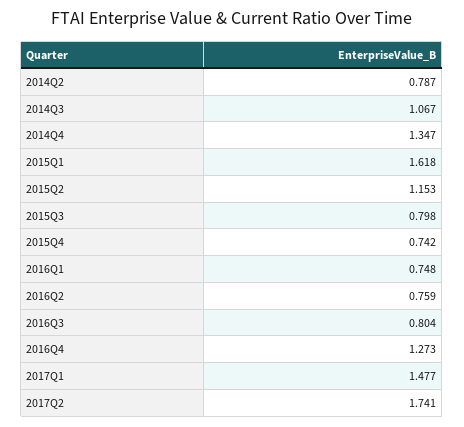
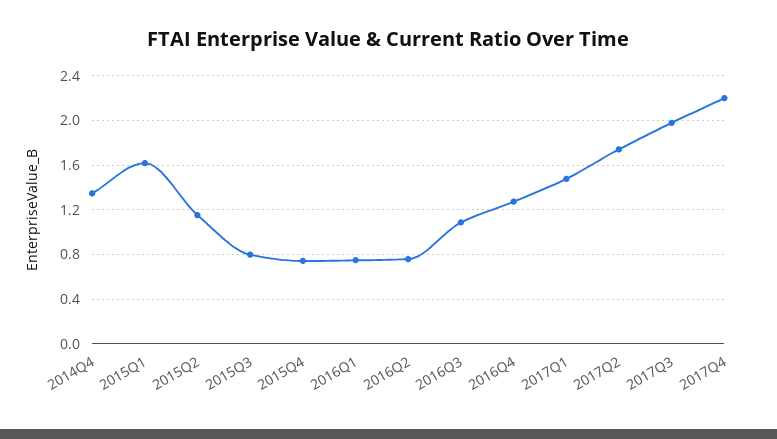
2014Q2: 0.787 -> none
2014Q3: 1.067 -> none
2016Q3: 0.804 -> 1.1
2017Q3: none -> 2
2017Q4: none -> 2.2

